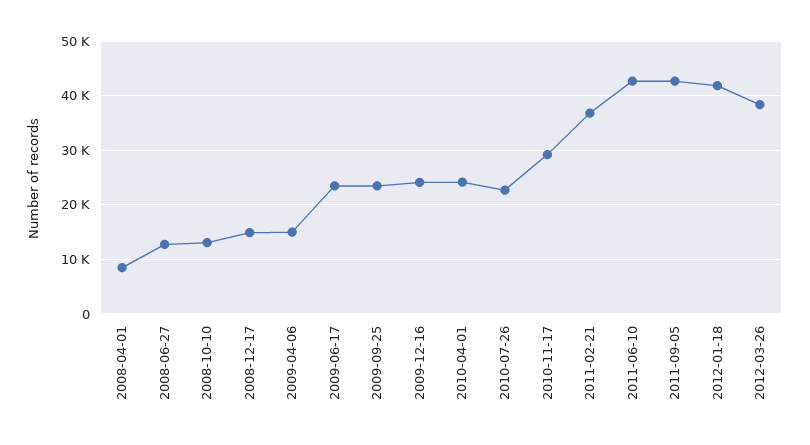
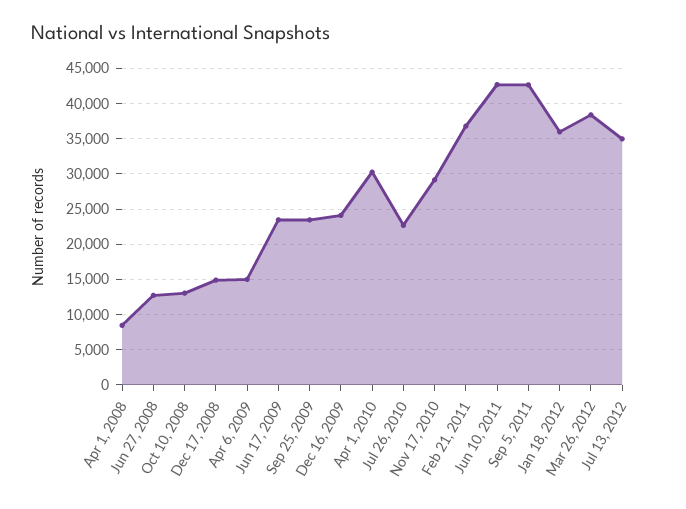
2010-04-01: 24000 -> 30000
2012-01-18: 42000 -> 36000
Jul 13, 2012: none -> 35000

